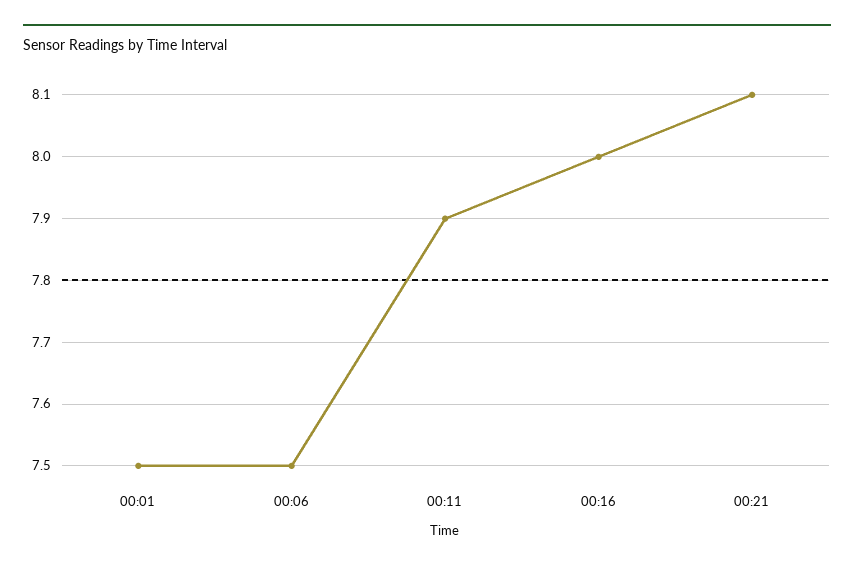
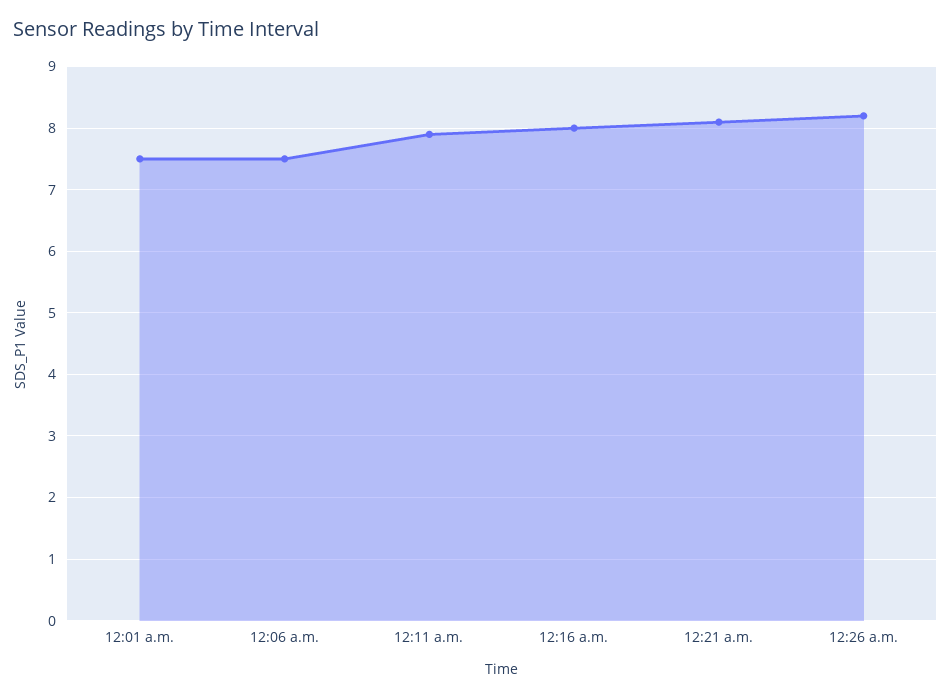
12:26 a.m.: none -> 8.2

